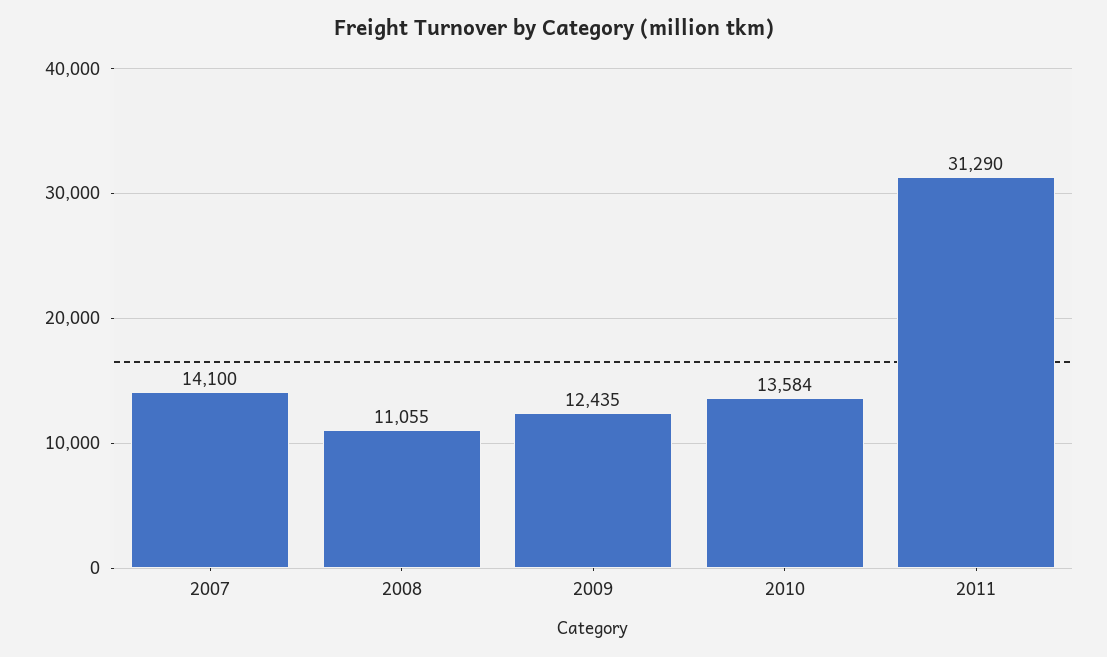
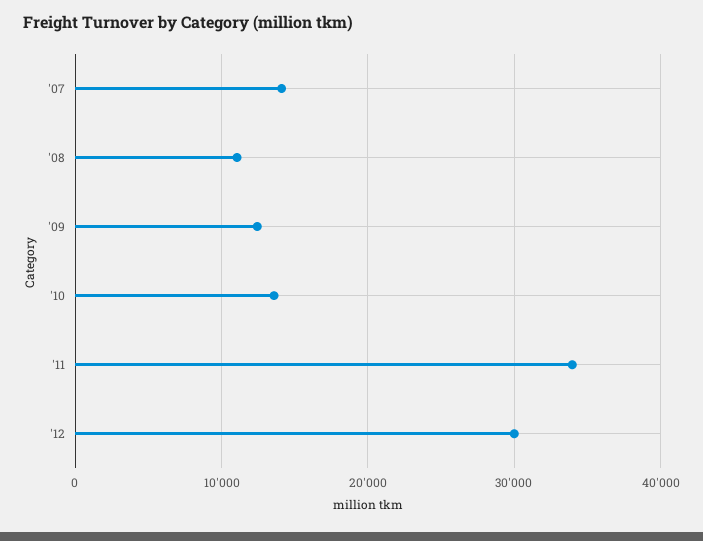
2011: 31290 -> 34000
'12: none -> 30000

